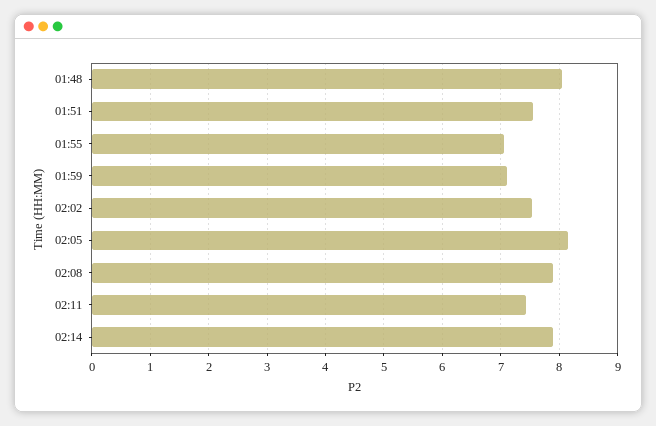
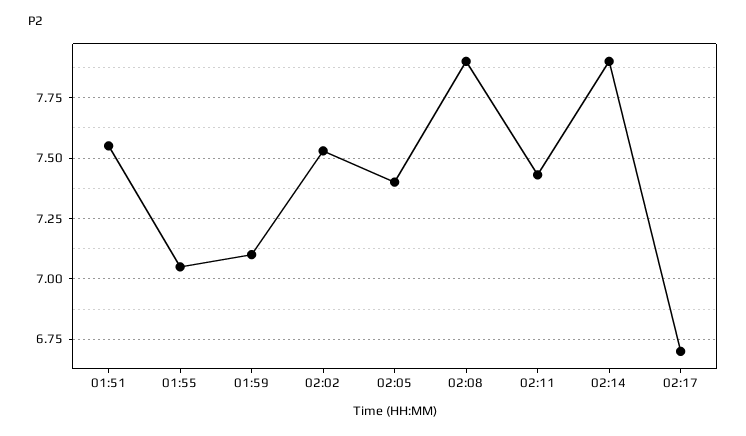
01:48: 8 -> none
02:05: 8.2 -> 7.4
02:17: none -> 6.7

